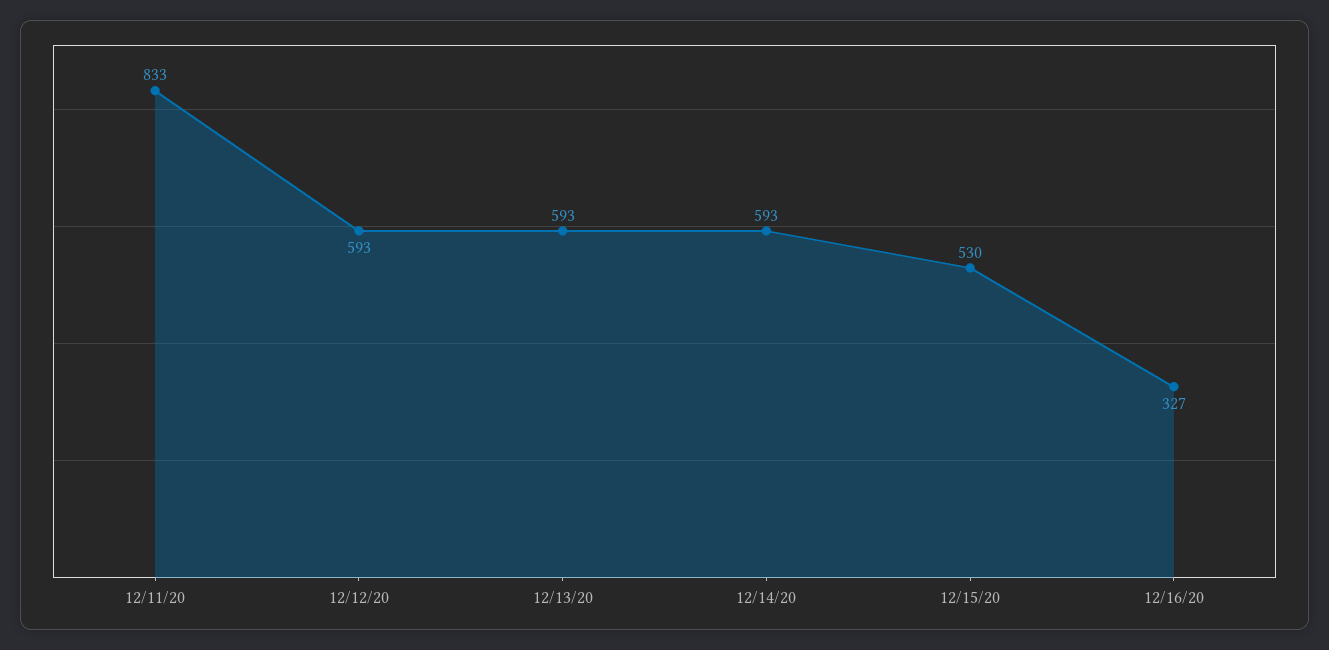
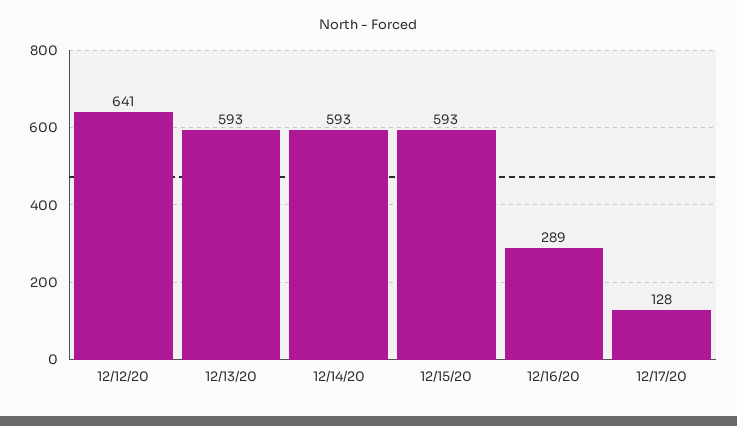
12/11/20: 833 -> none
12/12/20: 593 -> 641
12/15/20: 530 -> 593
12/16/20: 327 -> 289
12/17/20: none -> 128

